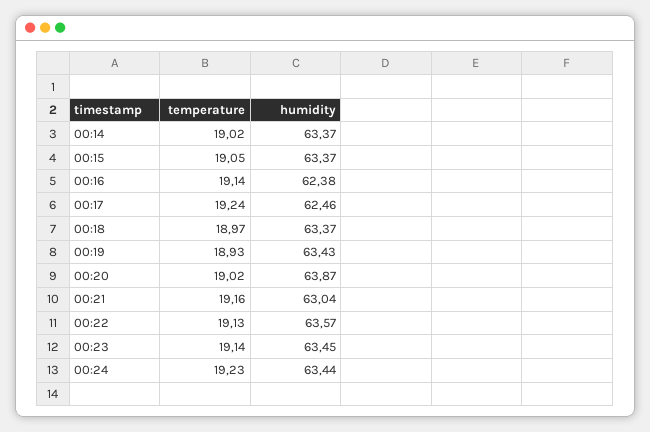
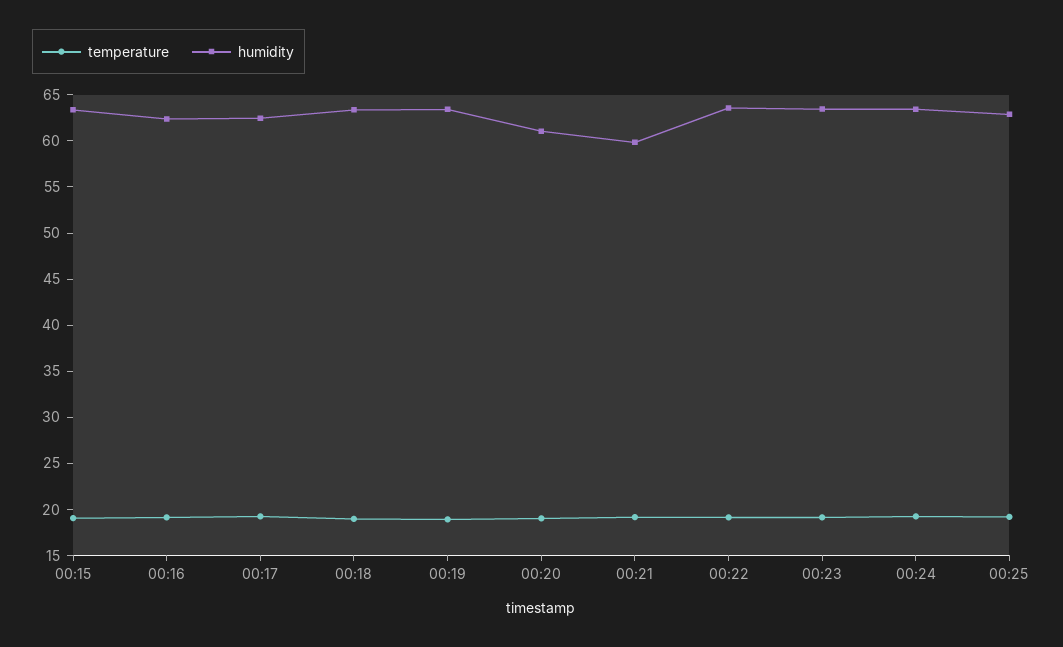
temperature, 00:14: 19.02 -> none
humidity, 00:14: 63.37 -> none
humidity, 00:20: 63.87 -> 61
humidity, 00:21: 63.04 -> 60
temperature, 00:25: none -> 19
humidity, 00:25: none -> 63

